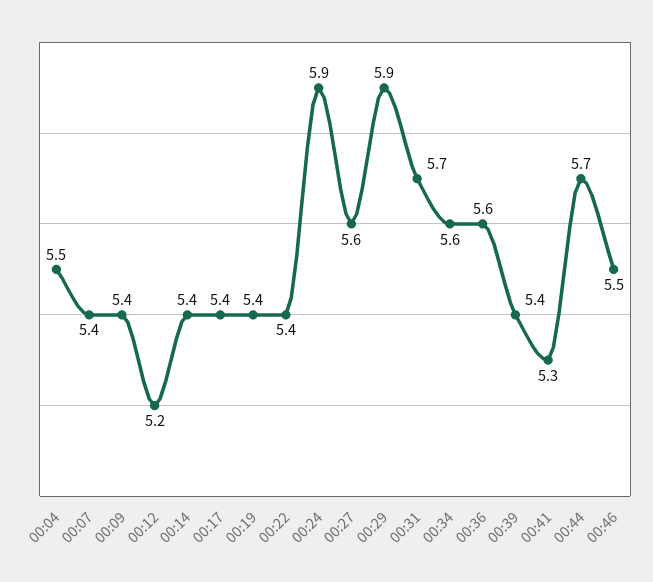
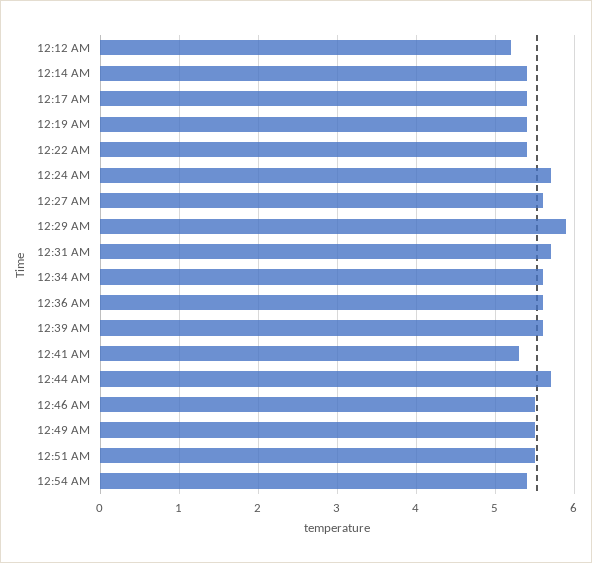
00:04: 5.5 -> none
00:07: 5.4 -> none
00:09: 5.4 -> none
00:24: 5.9 -> 5.7
00:39: 5.4 -> 5.6
12:49 AM: none -> 5.5
12:51 AM: none -> 5.5
12:54 AM: none -> 5.4

